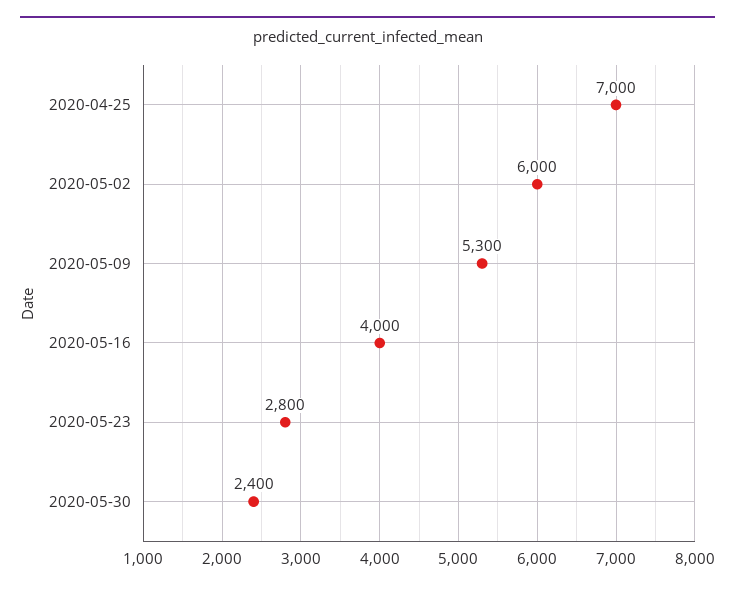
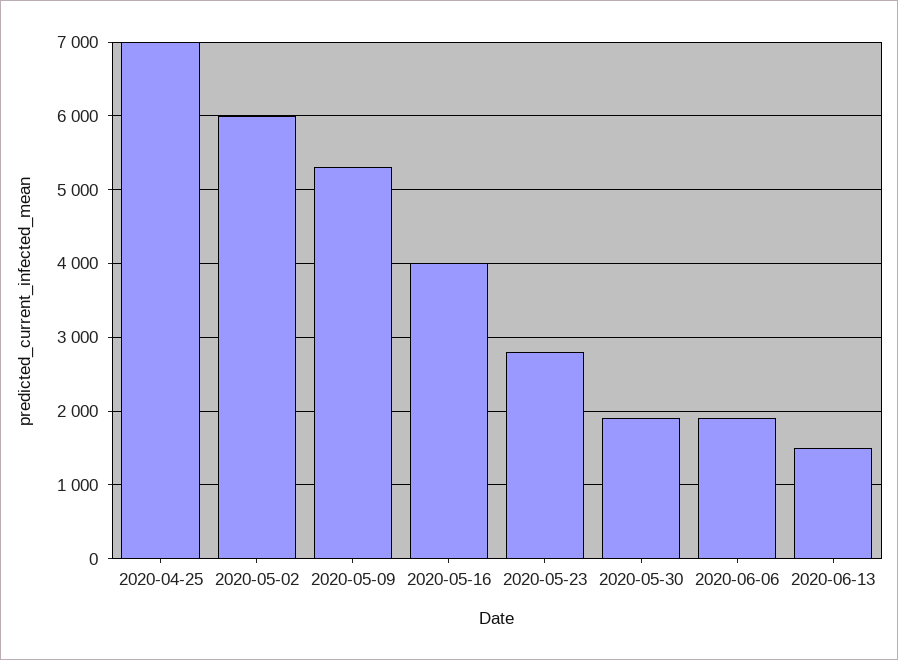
2020-05-30: 2400 -> 1900
2020-06-06: none -> 1900
2020-06-13: none -> 1500

